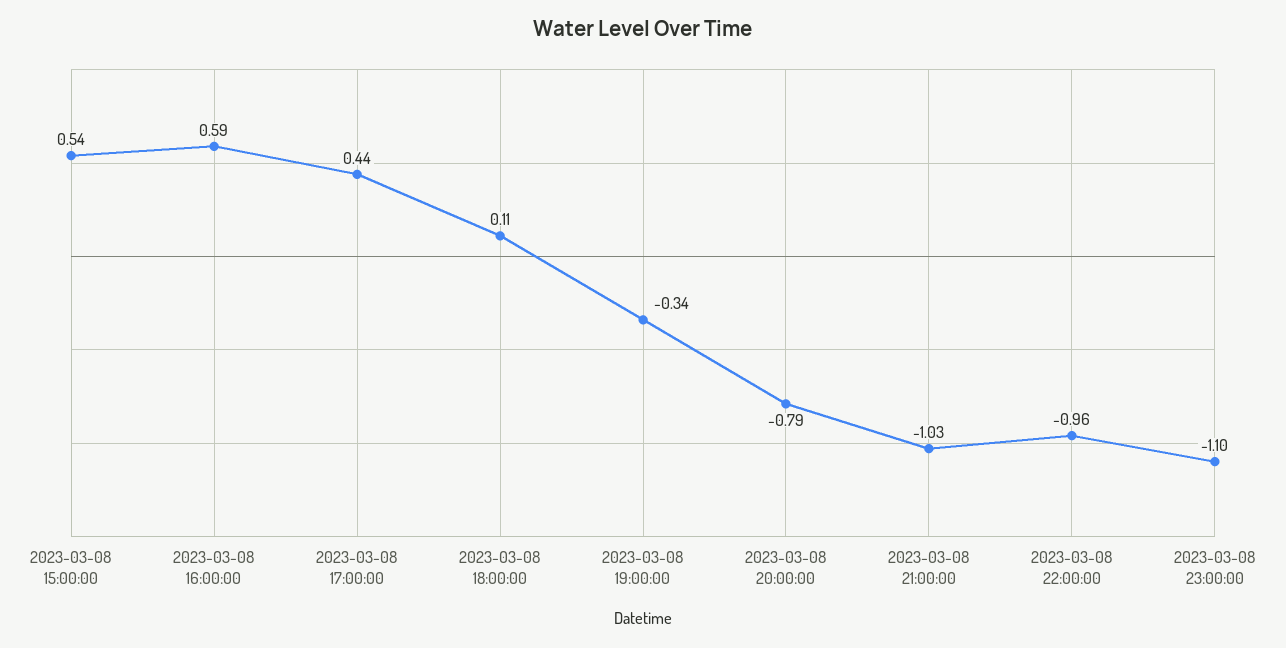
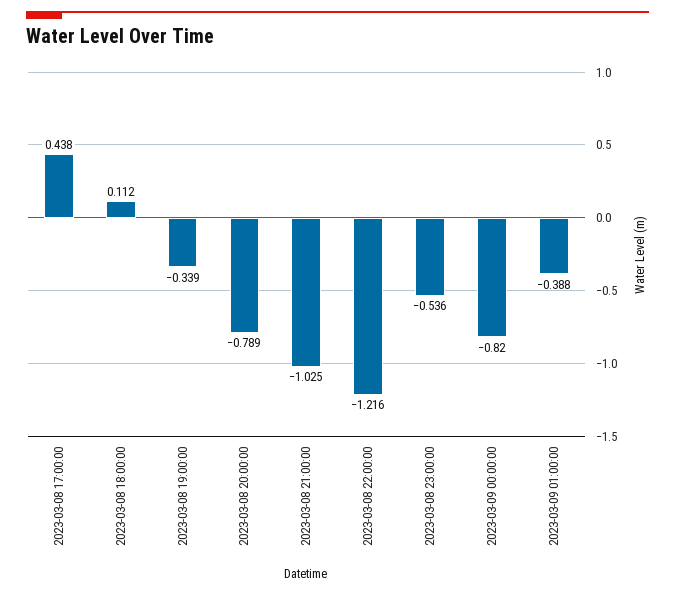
2023-03-08 15:00:00: 0.54 -> none
2023-03-08 16:00:00: 0.59 -> none
2023-03-08 22:00:00: -0.96 -> -1.216
2023-03-08 23:00:00: -1.1 -> -0.536
2023-03-09 00:00:00: none -> -0.82
2023-03-09 01:00:00: none -> -0.388

